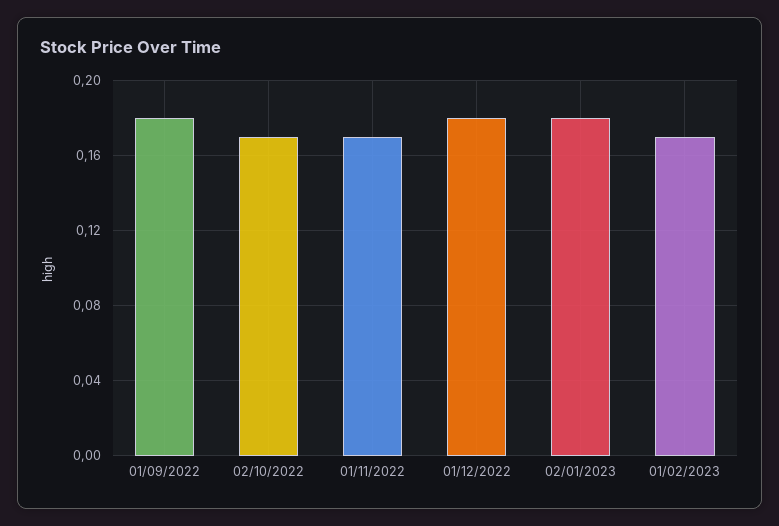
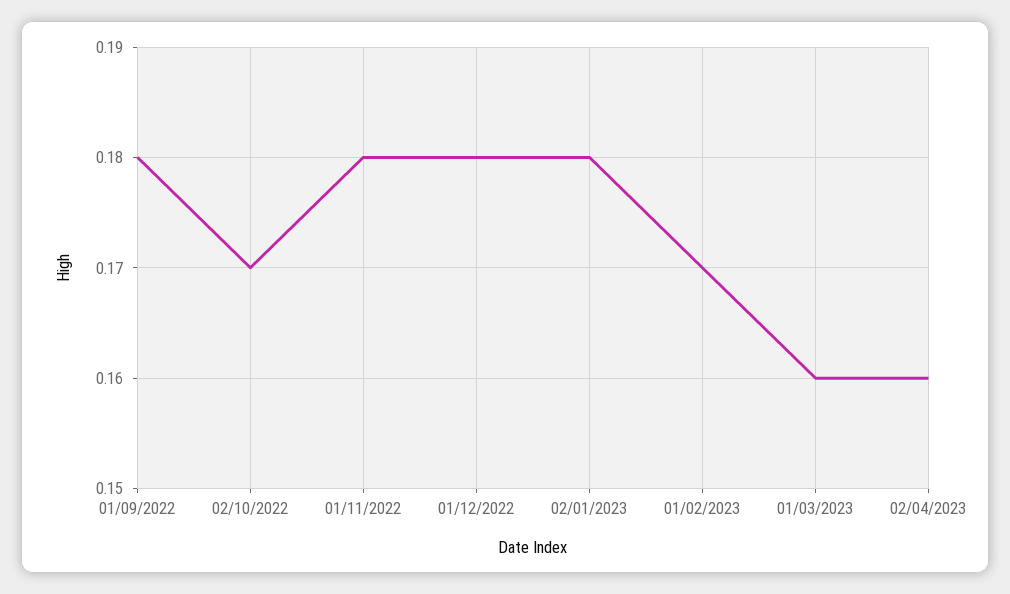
01/11/2022: 0.17 -> 0.18
01/03/2023: none -> 0.16
02/04/2023: none -> 0.16

